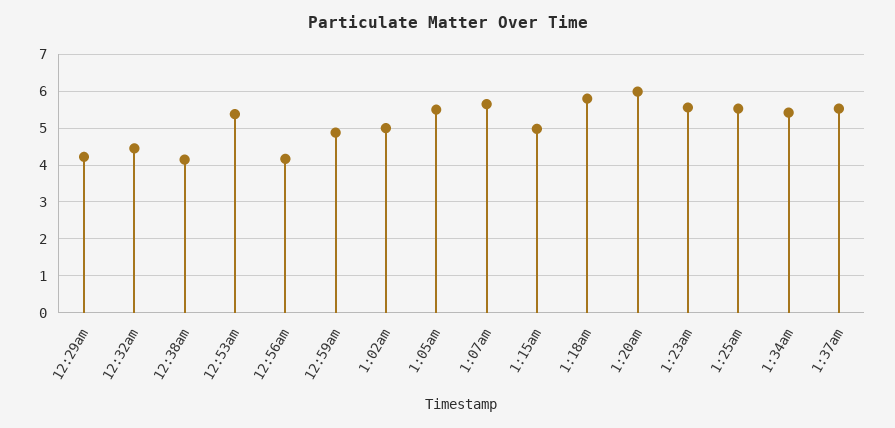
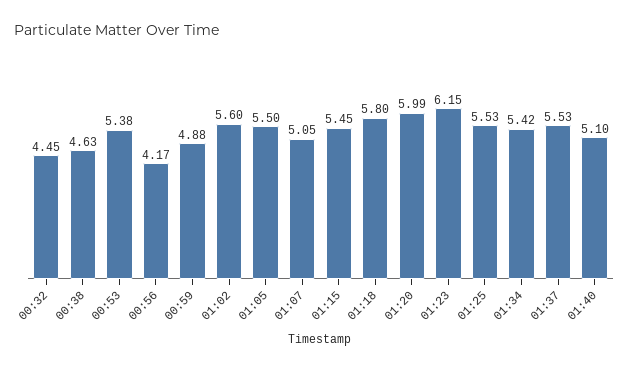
12:29am: 4.2 -> none
12:38am: 4.2 -> 4.63
1:02am: 5 -> 5.6
1:07am: 5.6 -> 5.05
1:15am: 5 -> 5.45
1:23am: 5.6 -> 6.15
01:40: none -> 5.1

